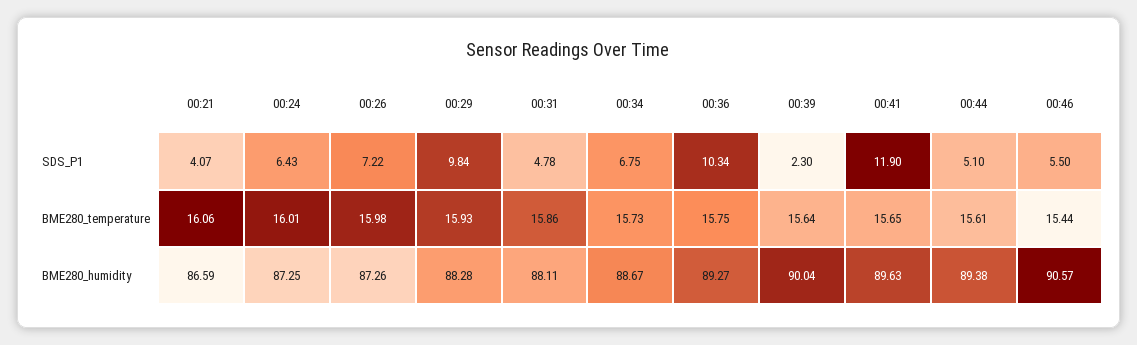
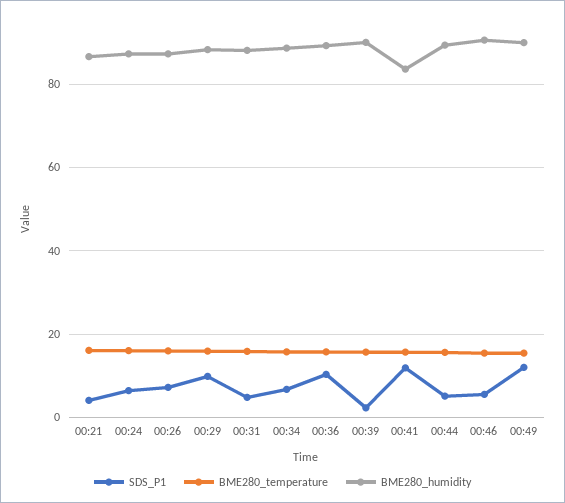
BME280_humidity, 00:41: 89.63 -> 84
SDS_P1, 00:49: none -> 12
BME280_temperature, 00:49: none -> 16
BME280_humidity, 00:49: none -> 90

